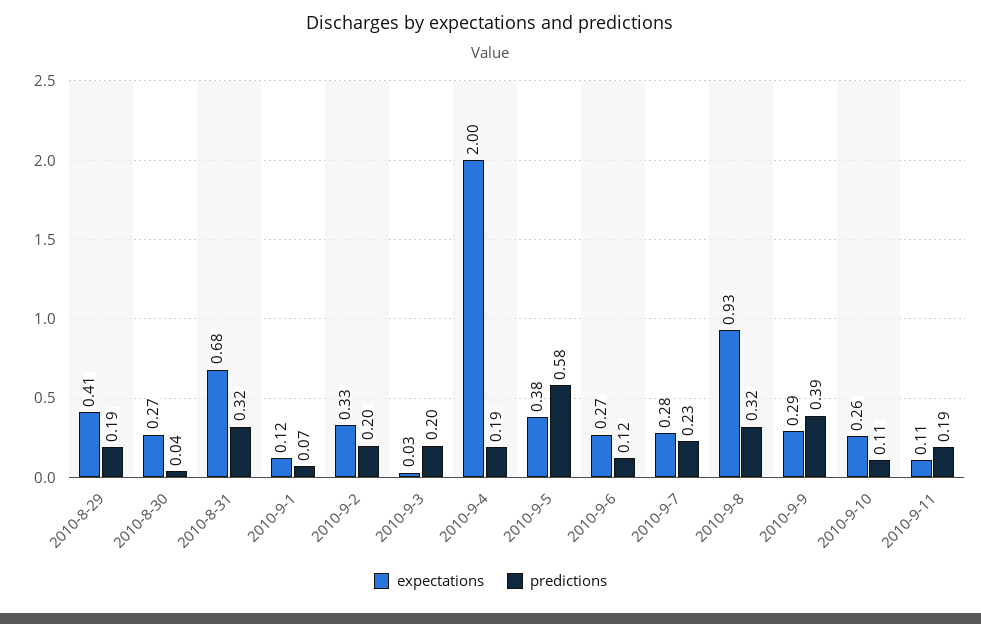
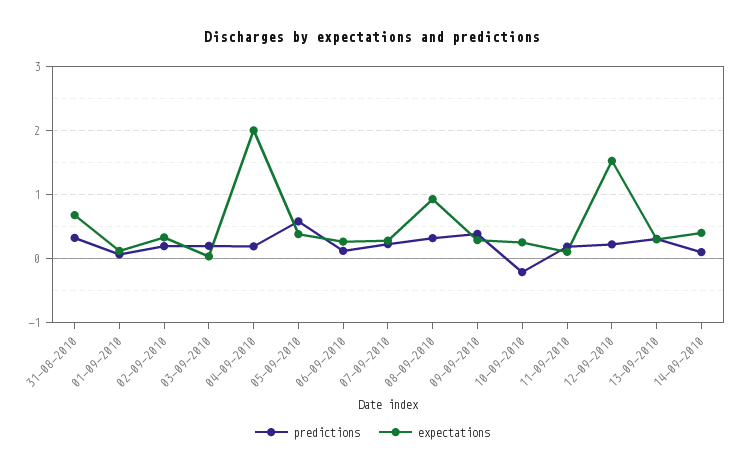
expectations, 2010-8-29: 0.41 -> none
predictions, 2010-8-29: 0.19 -> none
expectations, 2010-8-30: 0.27 -> none
predictions, 2010-8-30: 0.04 -> none
predictions, 2010-9-10: 0.11 -> -0.2
predictions, 12-09-2010: none -> 0.2
expectations, 12-09-2010: none -> 1.5
predictions, 13-09-2010: none -> 0.3
expectations, 13-09-2010: none -> 0.3
predictions, 14-09-2010: none -> 0.1
expectations, 14-09-2010: none -> 0.4

